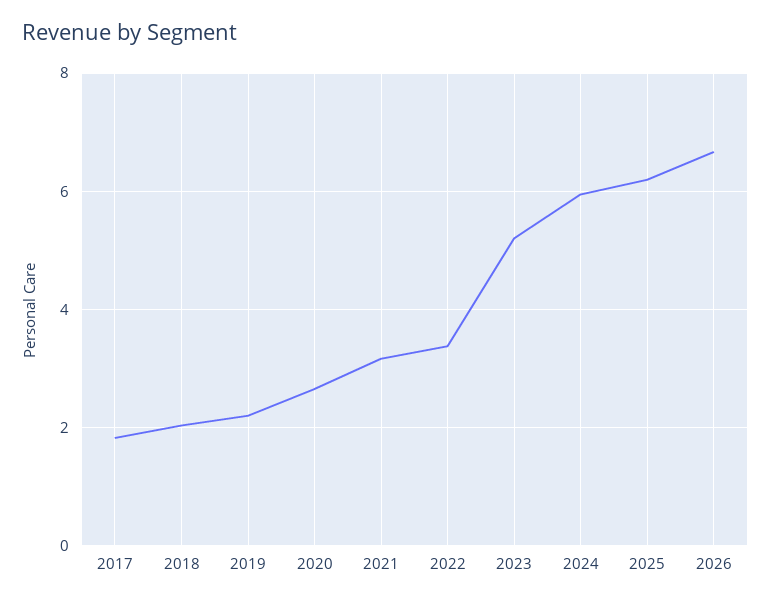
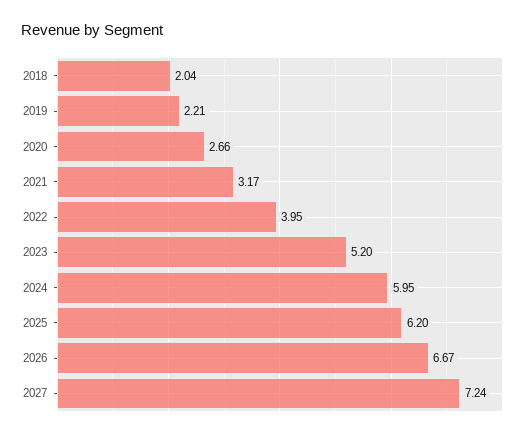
2017: 1.8 -> none
2022: 3.4 -> 3.95
2027: none -> 7.24

